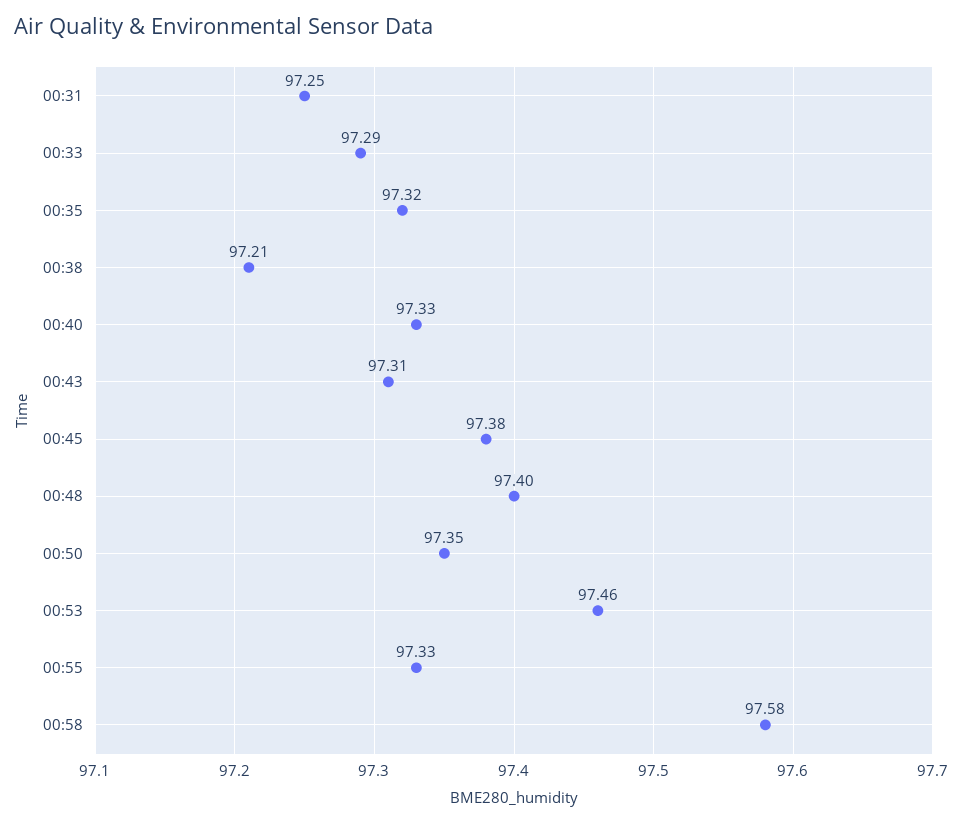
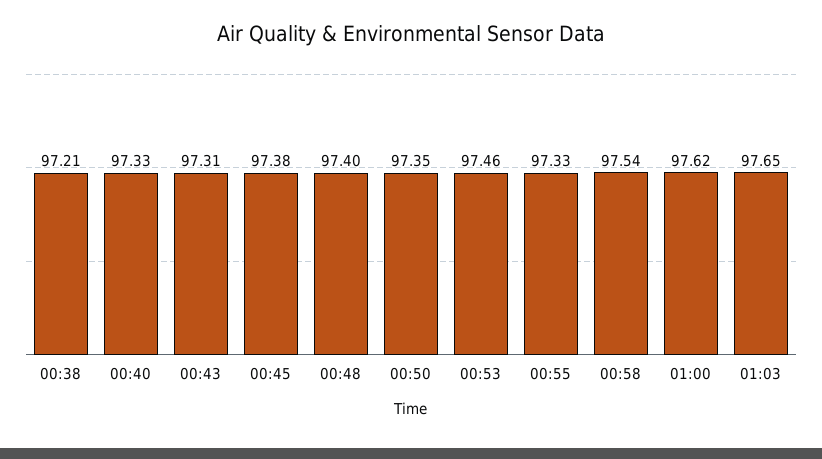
00:31: 97.25 -> none
00:33: 97.29 -> none
00:35: 97.32 -> none
00:58: 97.58 -> 97.54
01:00: none -> 97.62
01:03: none -> 97.65

